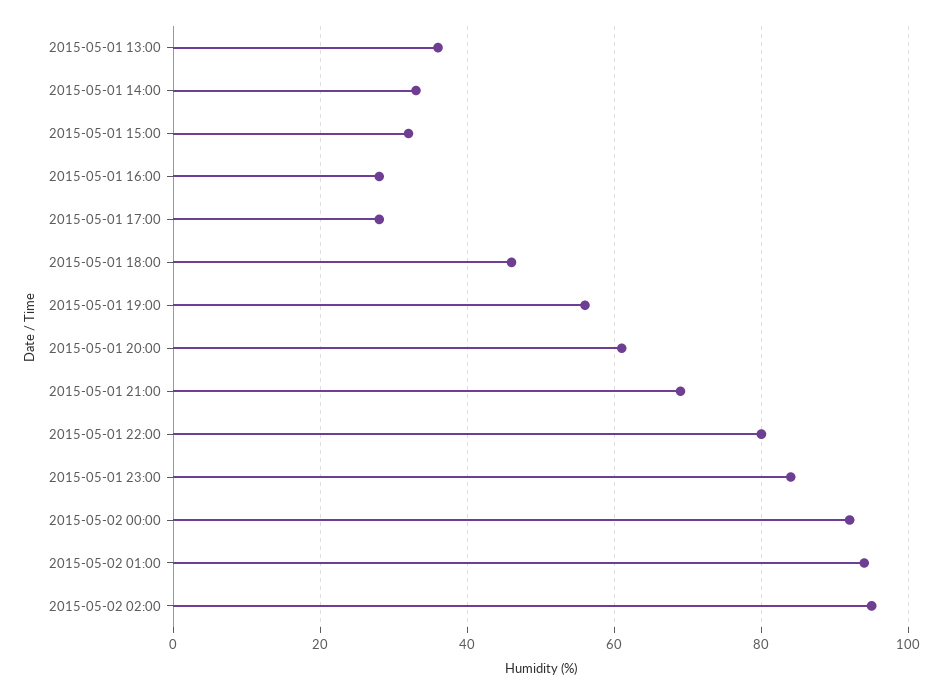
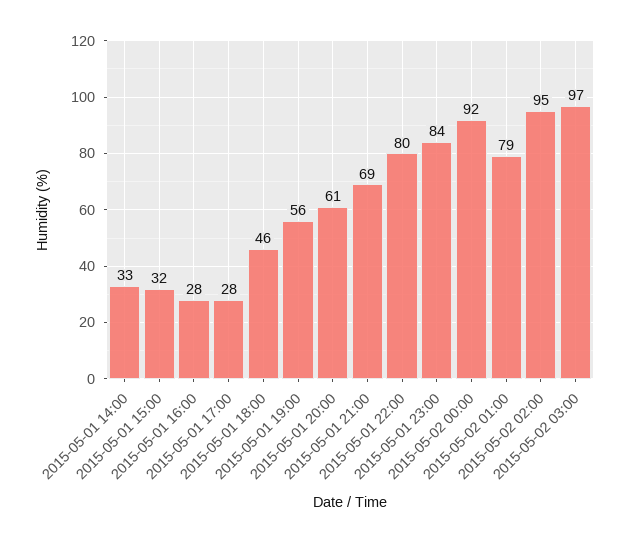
2015-05-01 13:00: 35 -> none
2015-05-02 01:00: 95 -> 79
2015-05-02 03:00: none -> 97

